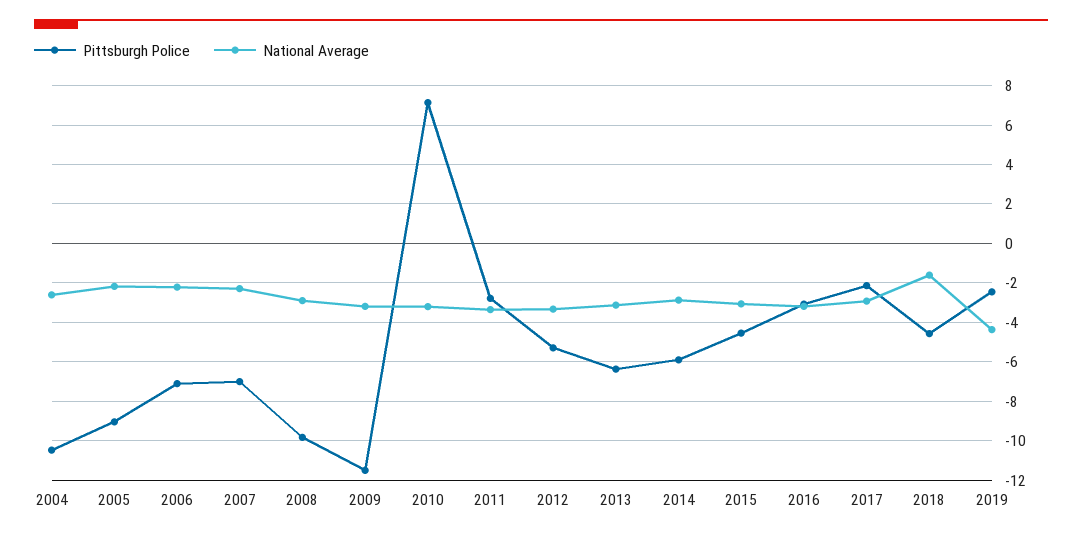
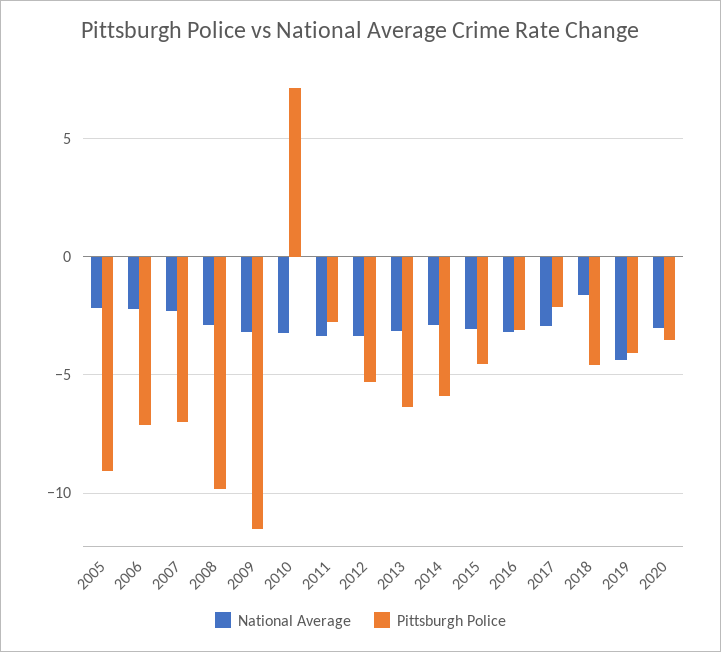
Pittsburgh Police, 2004: -10.5 -> none
National Average, 2004: -2.5 -> none
Pittsburgh Police, 2019: -2.5 -> -4
National Average, 2020: none -> -3
Pittsburgh Police, 2020: none -> -3.5

